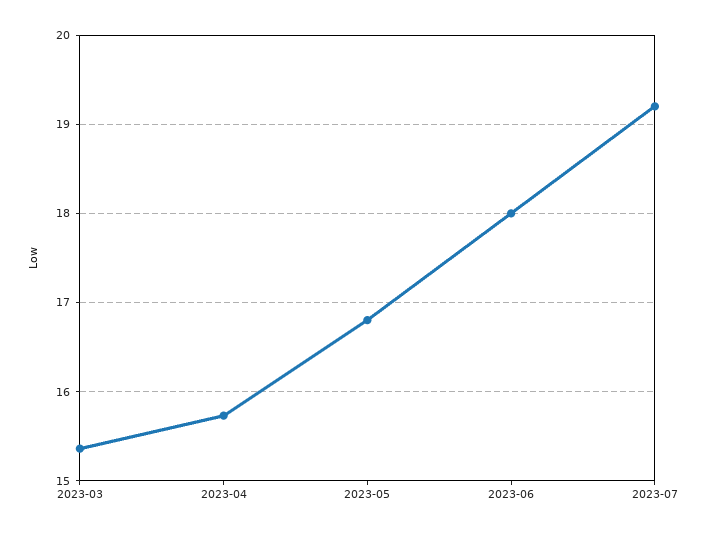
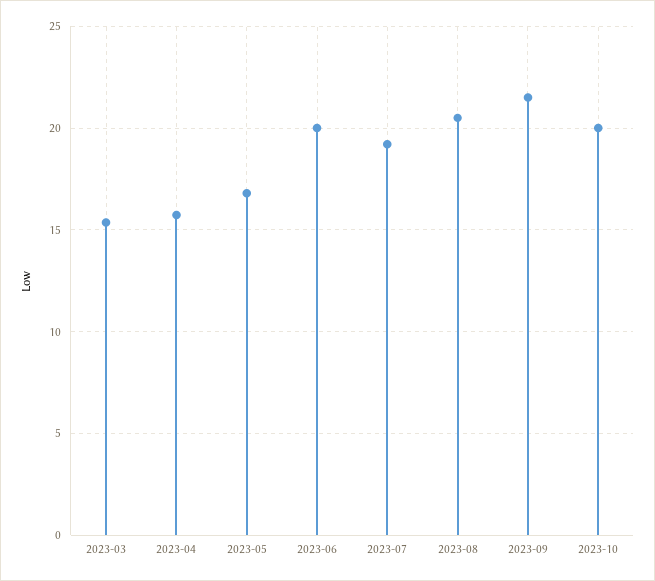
2023-06: 18 -> 20
2023-08: none -> 20.5
2023-09: none -> 21.5
2023-10: none -> 20

